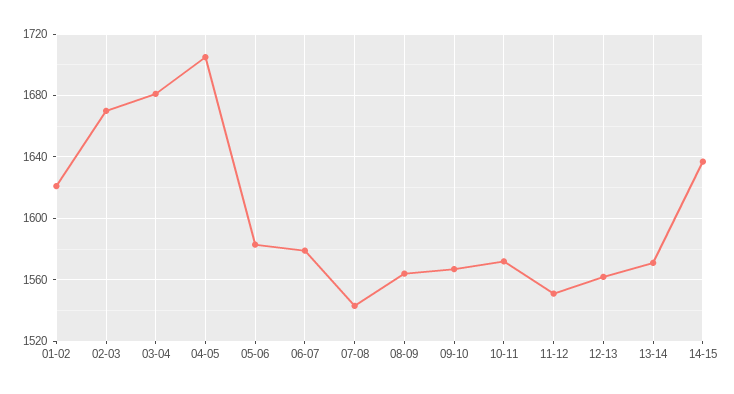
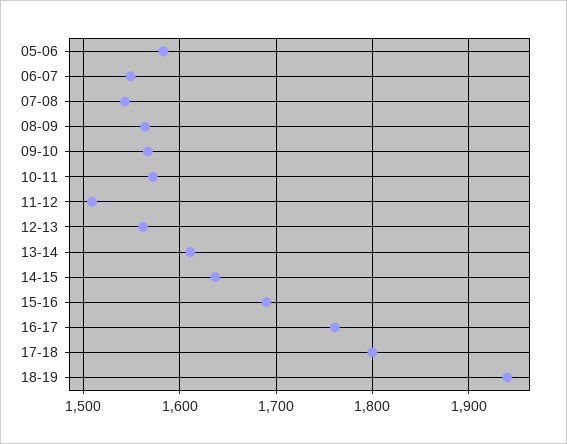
01-02: 1620 -> none
02-03: 1670 -> none
03-04: 1680 -> none
04-05: 1705 -> none
06-07: 1580 -> 1550
11-12: 1550 -> 1510
13-14: 1570 -> 1610
15-16: none -> 1690
16-17: none -> 1760
17-18: none -> 1800
18-19: none -> 1940

